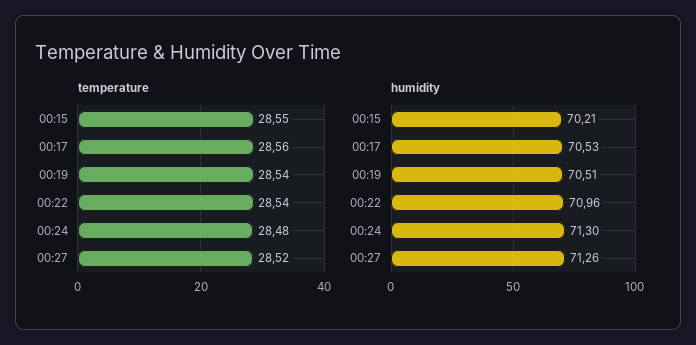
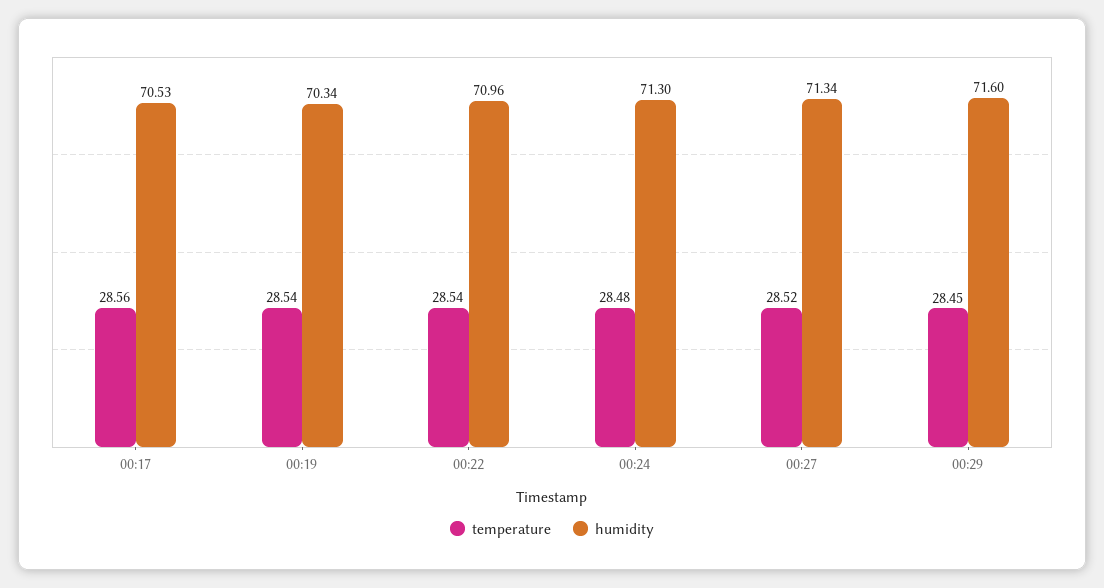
temperature, 00:15: 28.55 -> none
humidity, 00:15: 70.21 -> none
humidity, 00:19: 70.51 -> 70.34
humidity, 00:27: 71.26 -> 71.34
temperature, 00:29: none -> 28.45
humidity, 00:29: none -> 71.6

